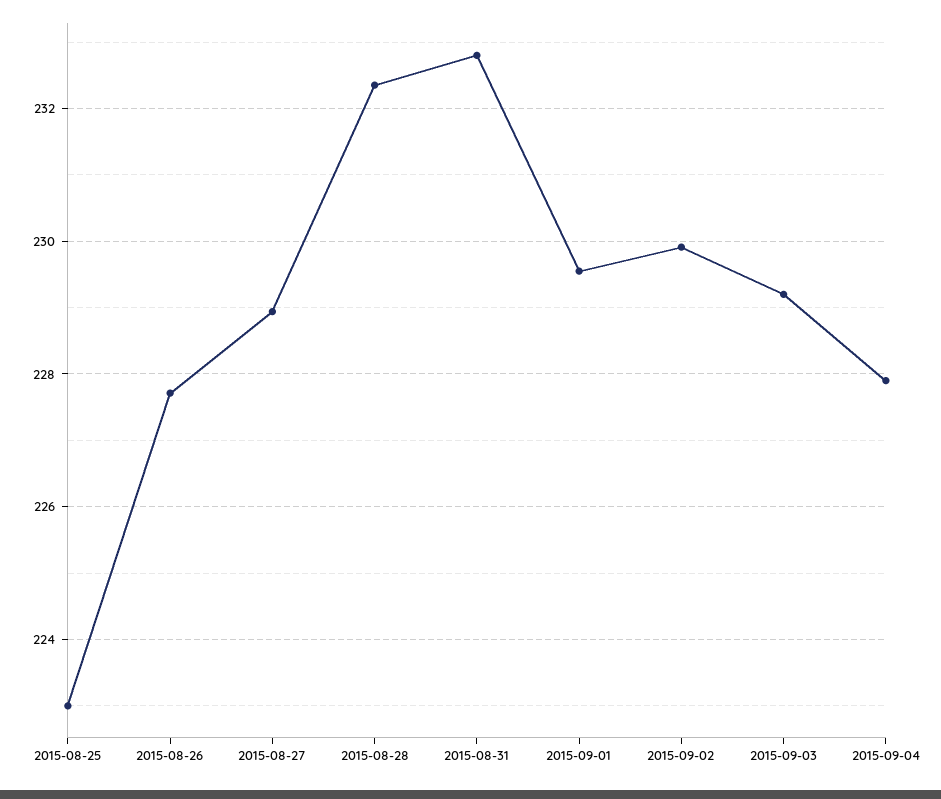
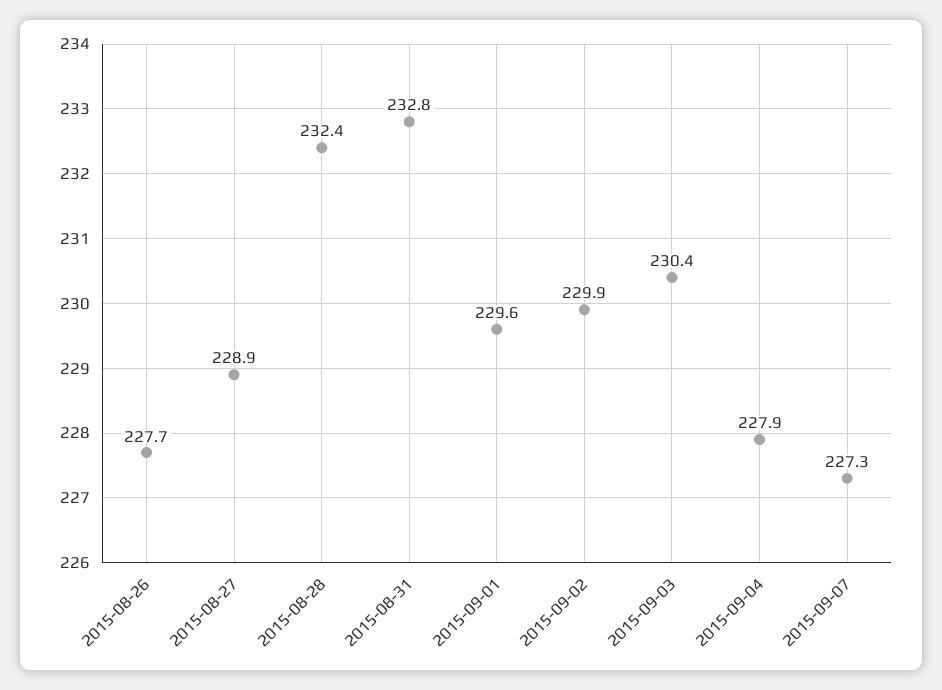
2015-08-25: 223 -> none
2015-09-03: 229.2 -> 230.4
2015-09-07: none -> 227.3

